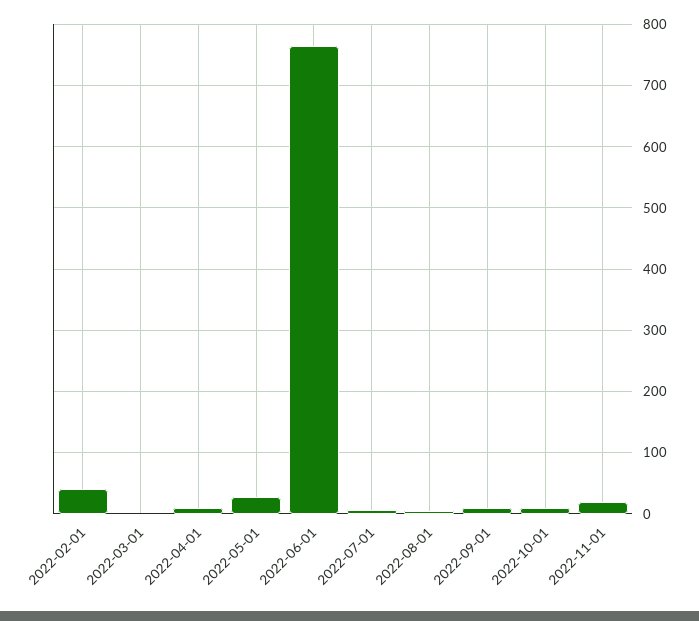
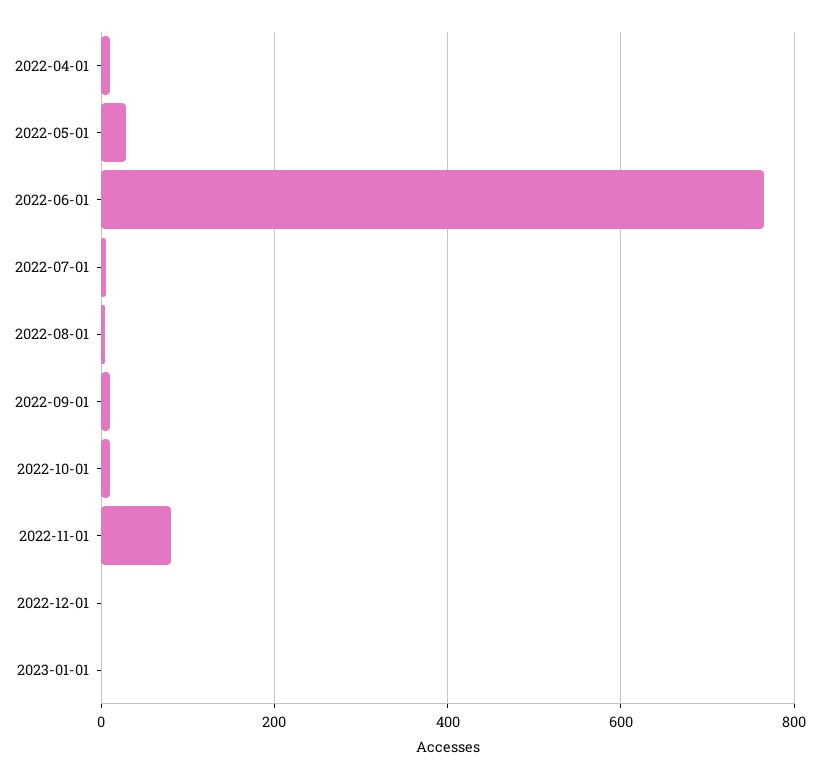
2022-02-01: 40 -> none
2022-03-01: 0 -> none
2022-11-01: 20 -> 80
2022-12-01: none -> 0
2023-01-01: none -> 0

